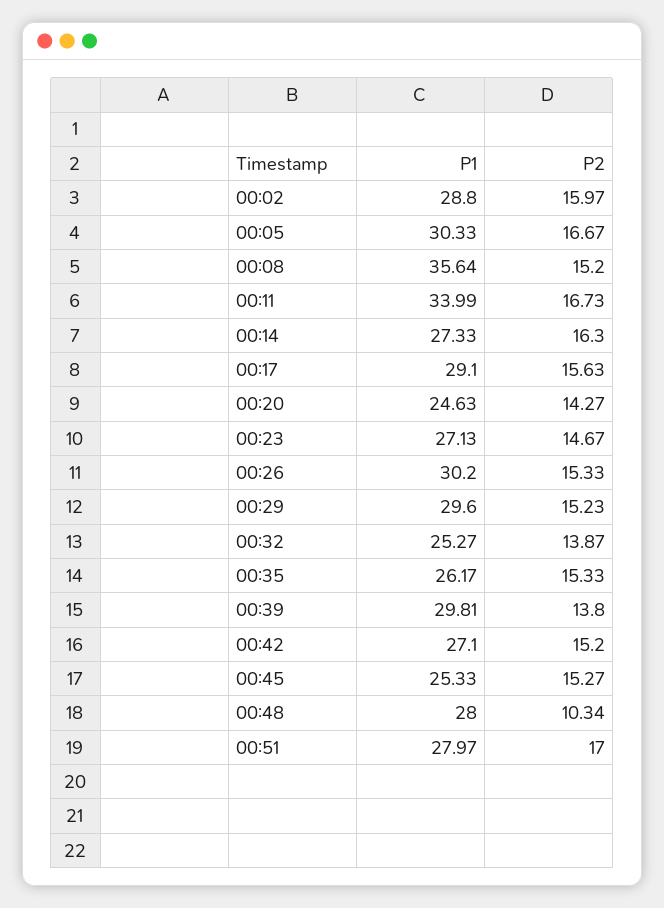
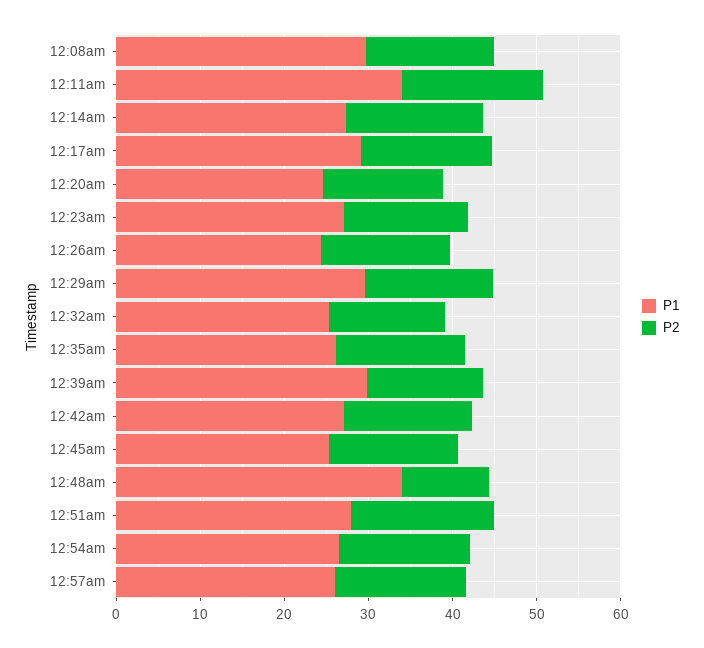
P1, 00:02: 28.8 -> none
P2, 00:02: 15.97 -> none
P1, 00:05: 30.33 -> none
P2, 00:05: 16.67 -> none
P1, 00:08: 35.64 -> 30
P1, 00:26: 30.2 -> 24
P1, 00:48: 28 -> 34
P1, 12:54am: none -> 26
P2, 12:54am: none -> 16
P1, 12:57am: none -> 26
P2, 12:57am: none -> 16

